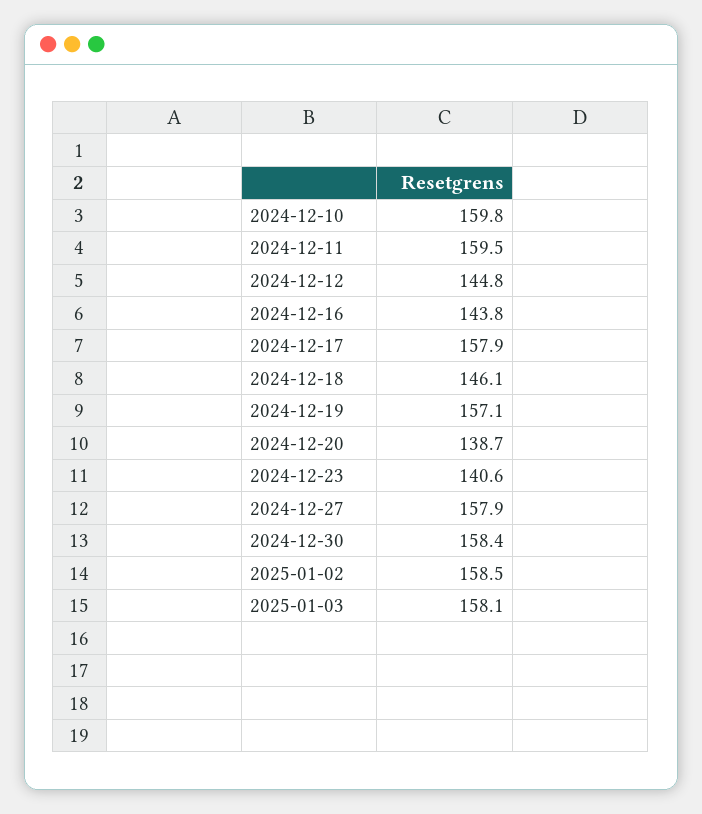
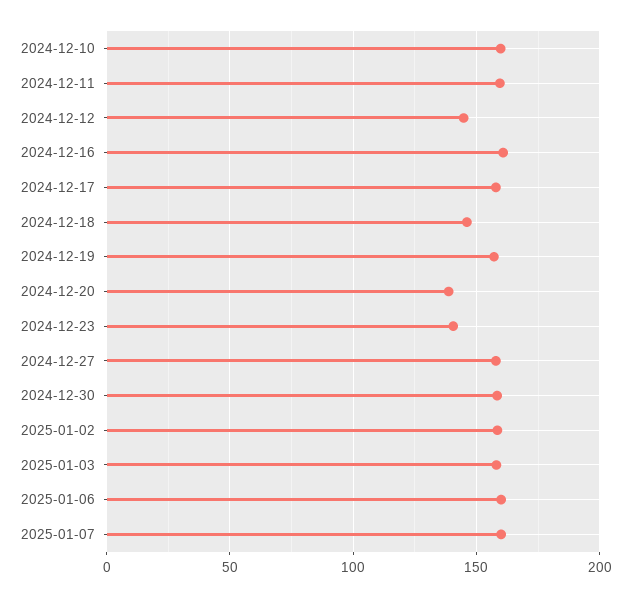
2024-12-16: 143.8 -> 160
2025-01-06: none -> 160
2025-01-07: none -> 160

